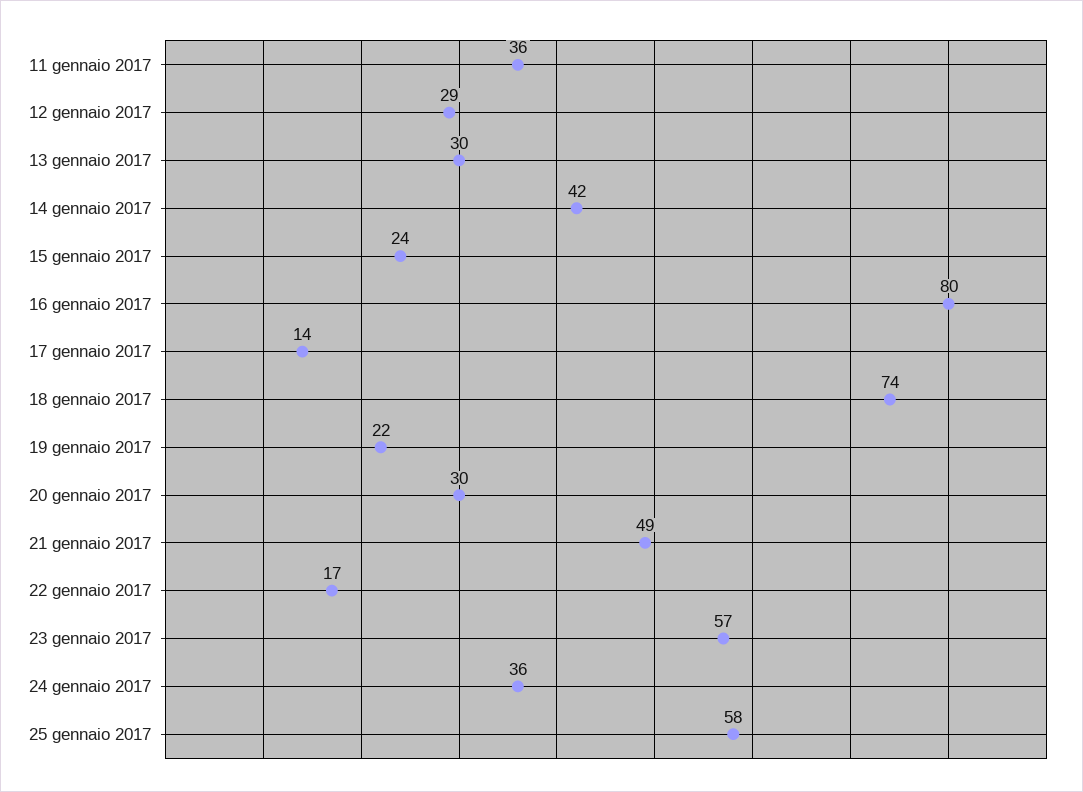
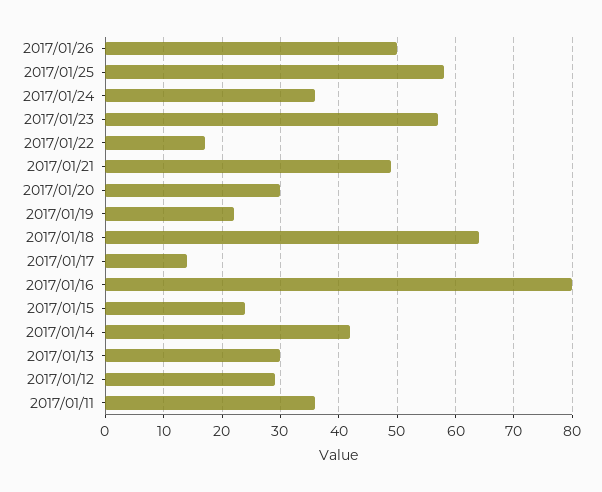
18 gennaio 2017: 74 -> 65
2017/01/26: none -> 50

